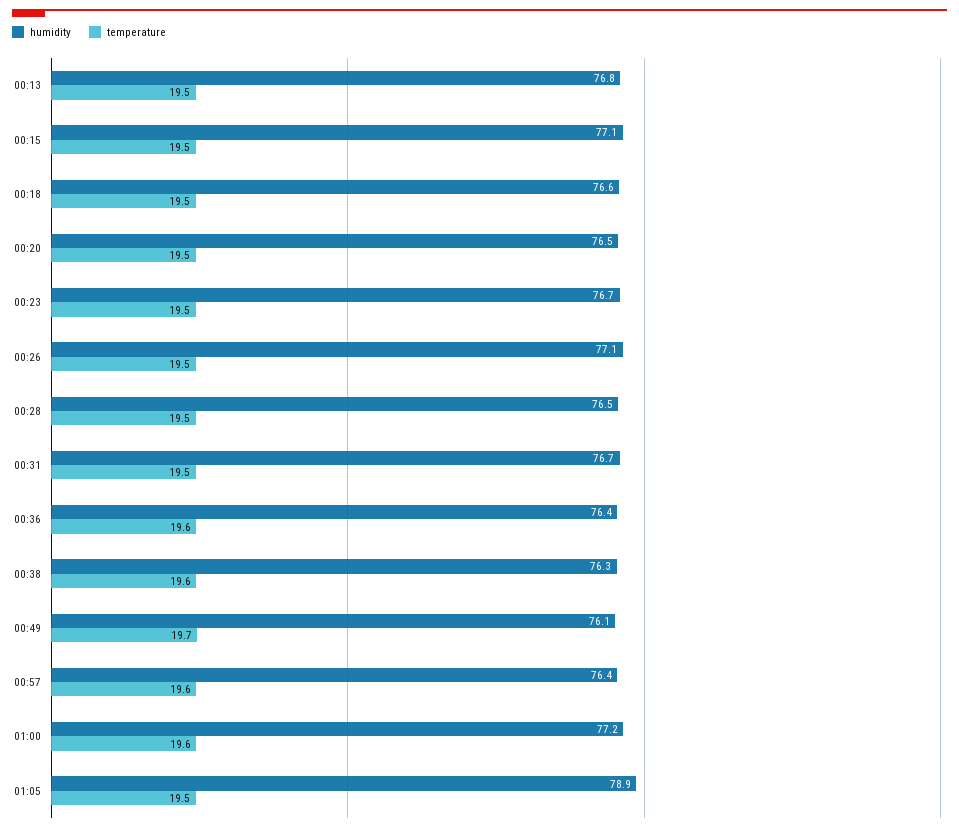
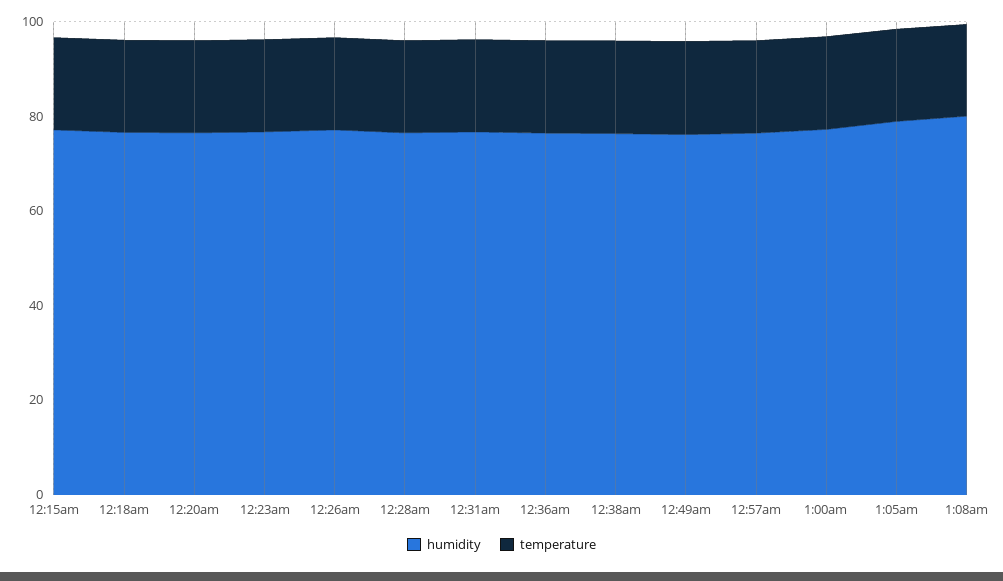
humidity, 00:13: 76.8 -> none
temperature, 00:13: 19.5 -> none
humidity, 1:08am: none -> 80
temperature, 1:08am: none -> 20

